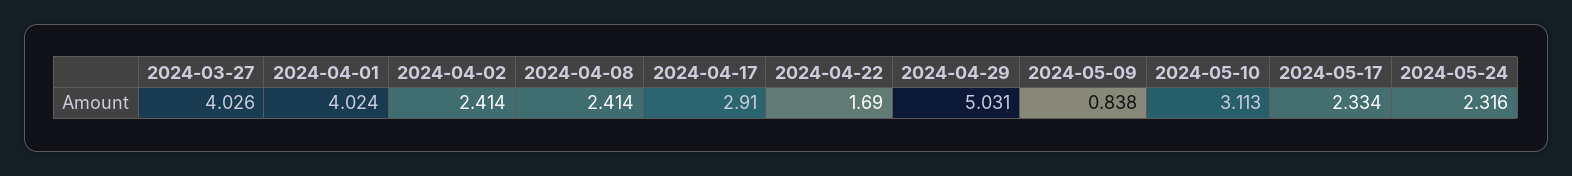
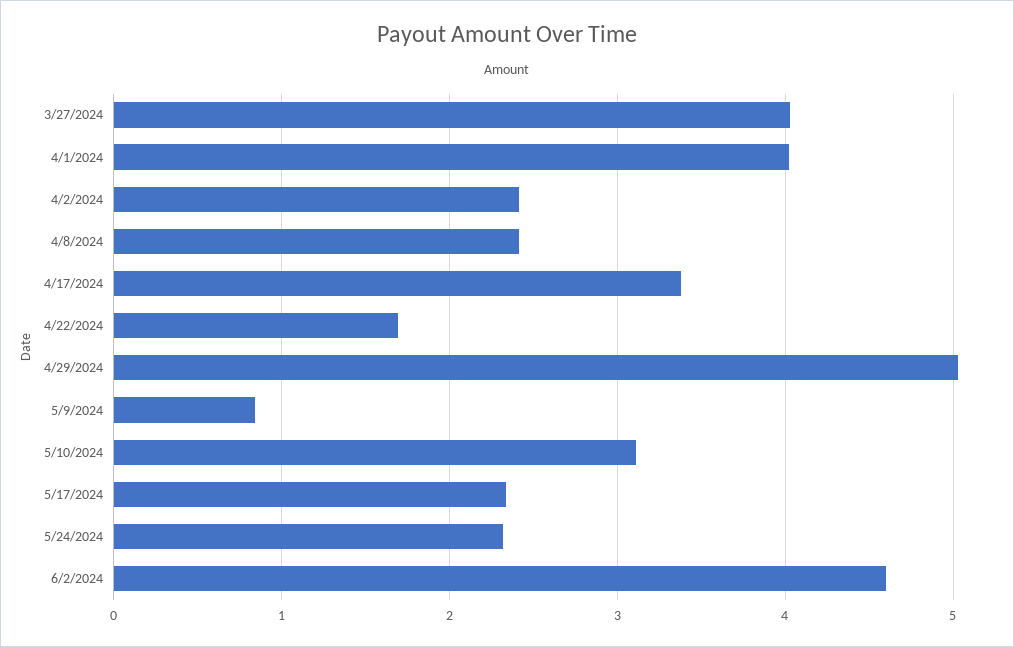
2024-04-17: 2.91 -> 3.4
6/2/2024: none -> 4.6

